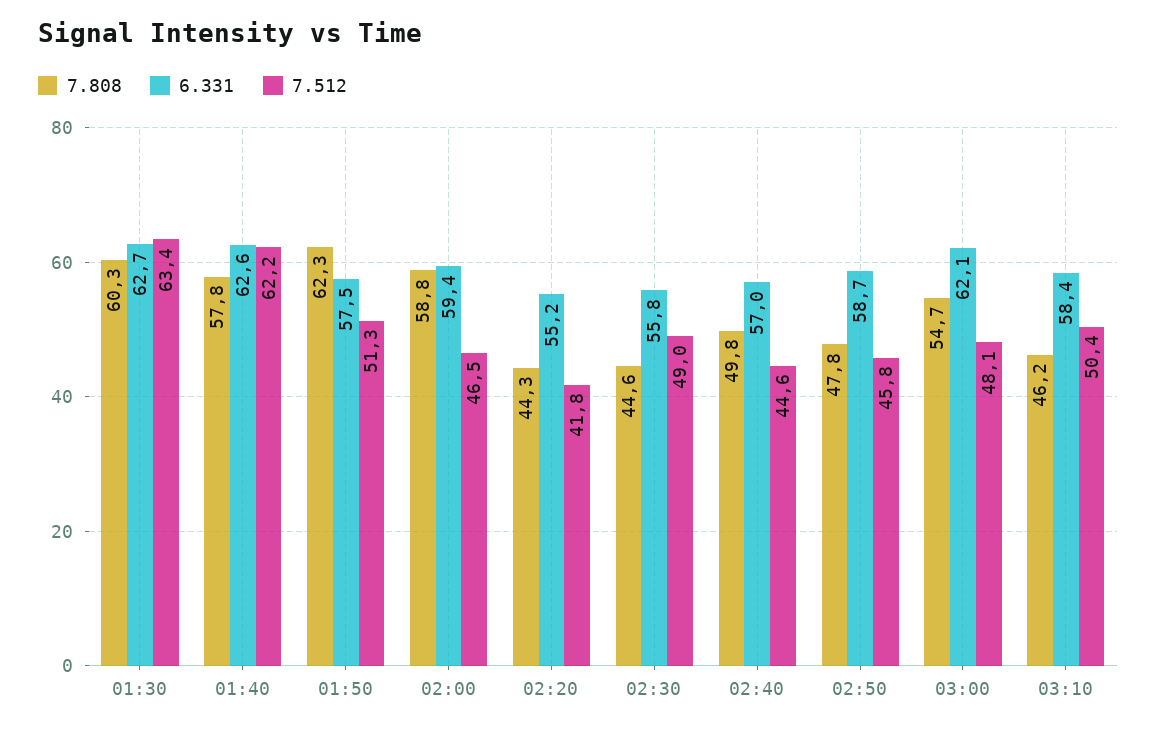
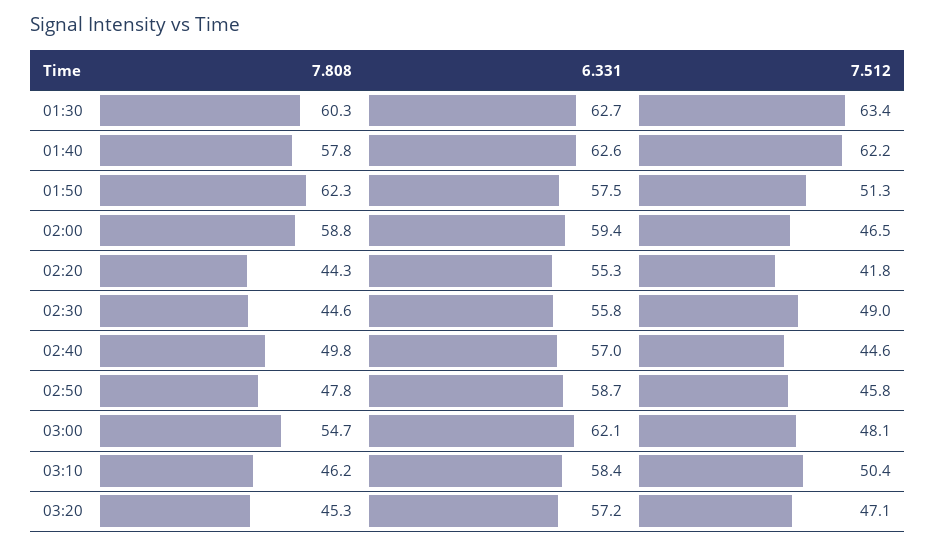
6.331, 02:20: 55.2 -> 55.3
7.808, 03:20: none -> 45.3
6.331, 03:20: none -> 57.2
7.512, 03:20: none -> 47.1

